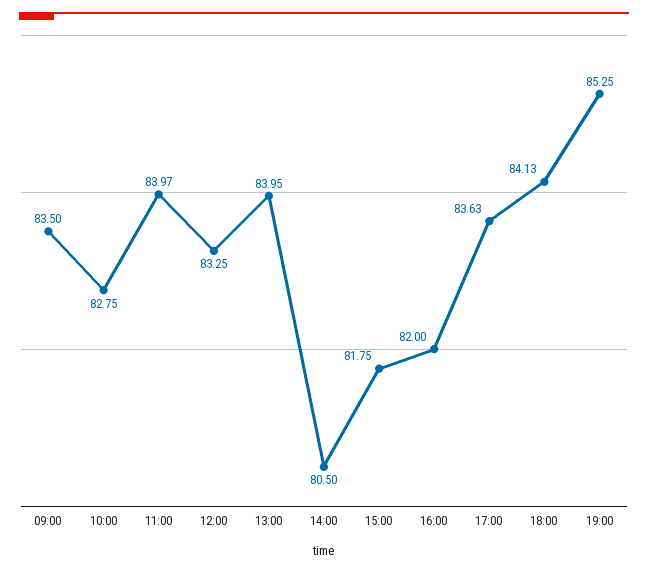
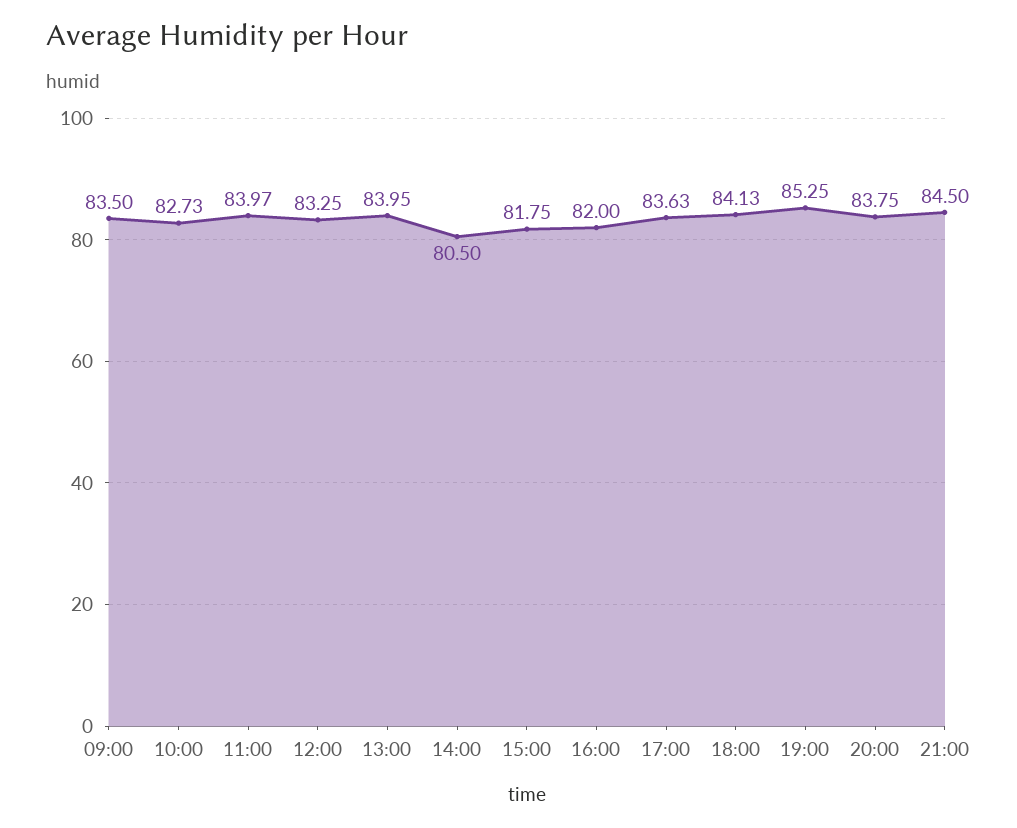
10:00: 82.75 -> 82.73
20:00: none -> 83.75
21:00: none -> 84.5

